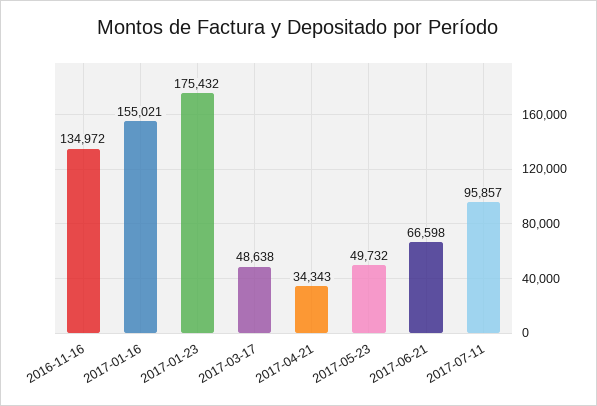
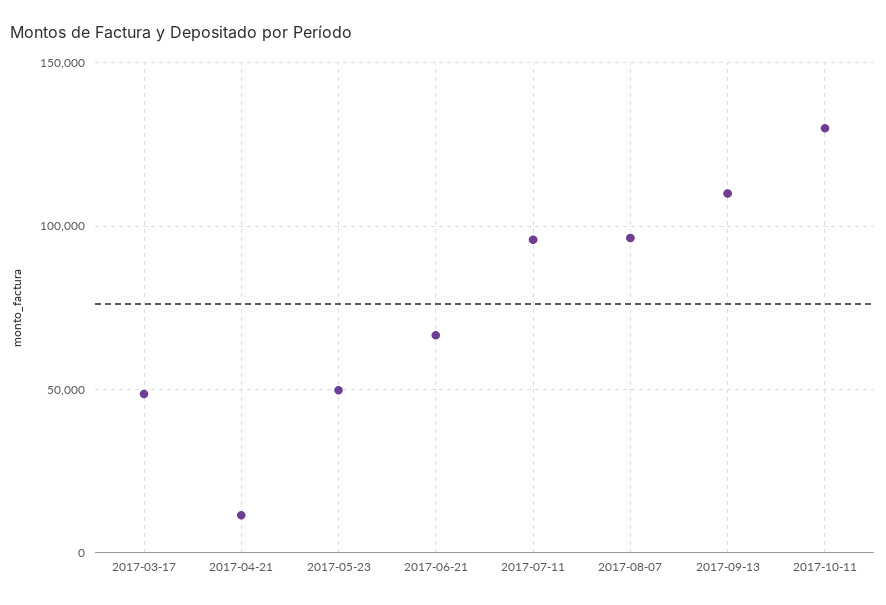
2016-11-16: 134972 -> none
2017-01-16: 155021 -> none
2017-01-23: 175432 -> none
2017-04-21: 34343 -> 10000
2017-08-07: none -> 95000
2017-09-13: none -> 110000
2017-10-11: none -> 130000

